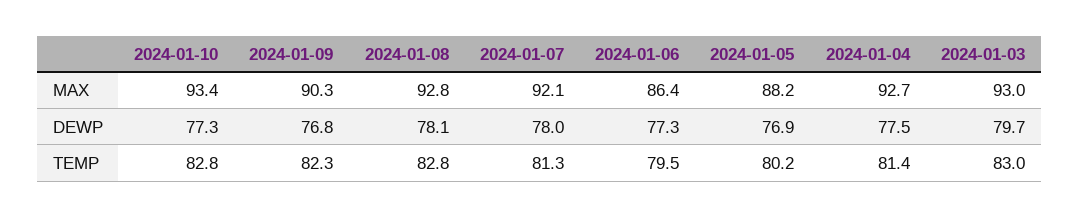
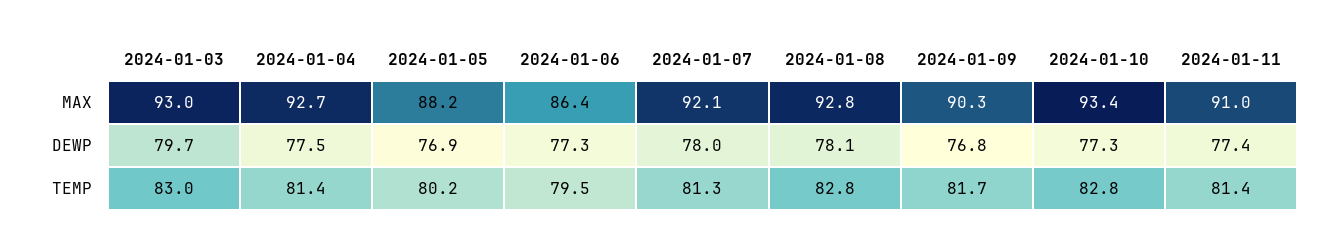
2024-01-09, TEMP: 82.3 -> 81.7
2024-01-11, MAX: none -> 91
2024-01-11, DEWP: none -> 77.4
2024-01-11, TEMP: none -> 81.4

